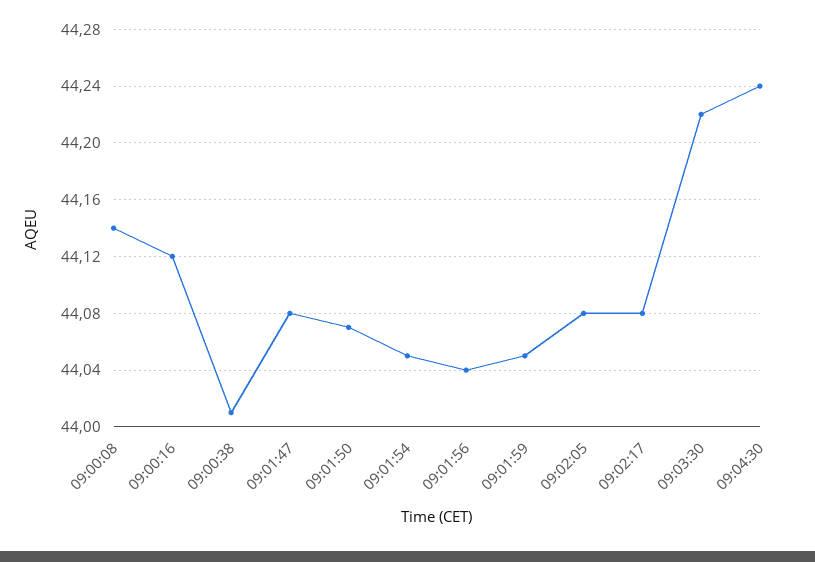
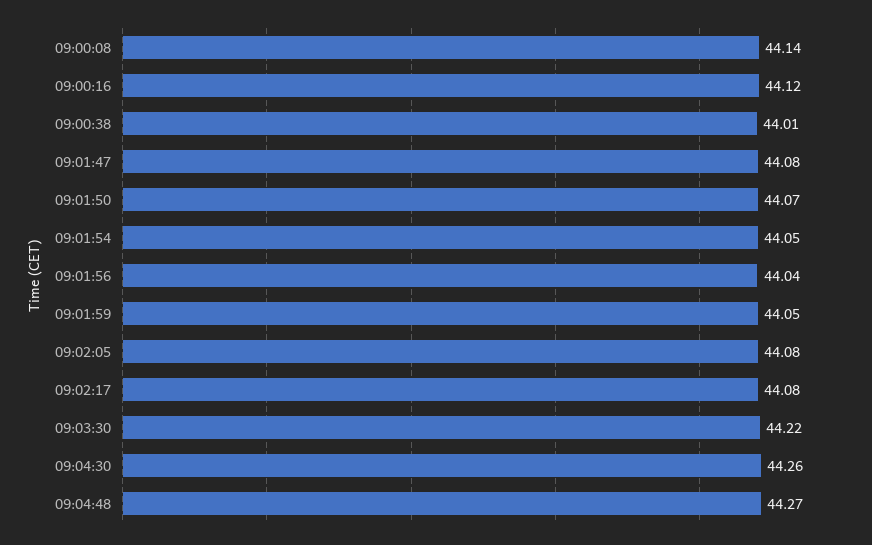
09:04:30: 44.24 -> 44.26
09:04:48: none -> 44.27

